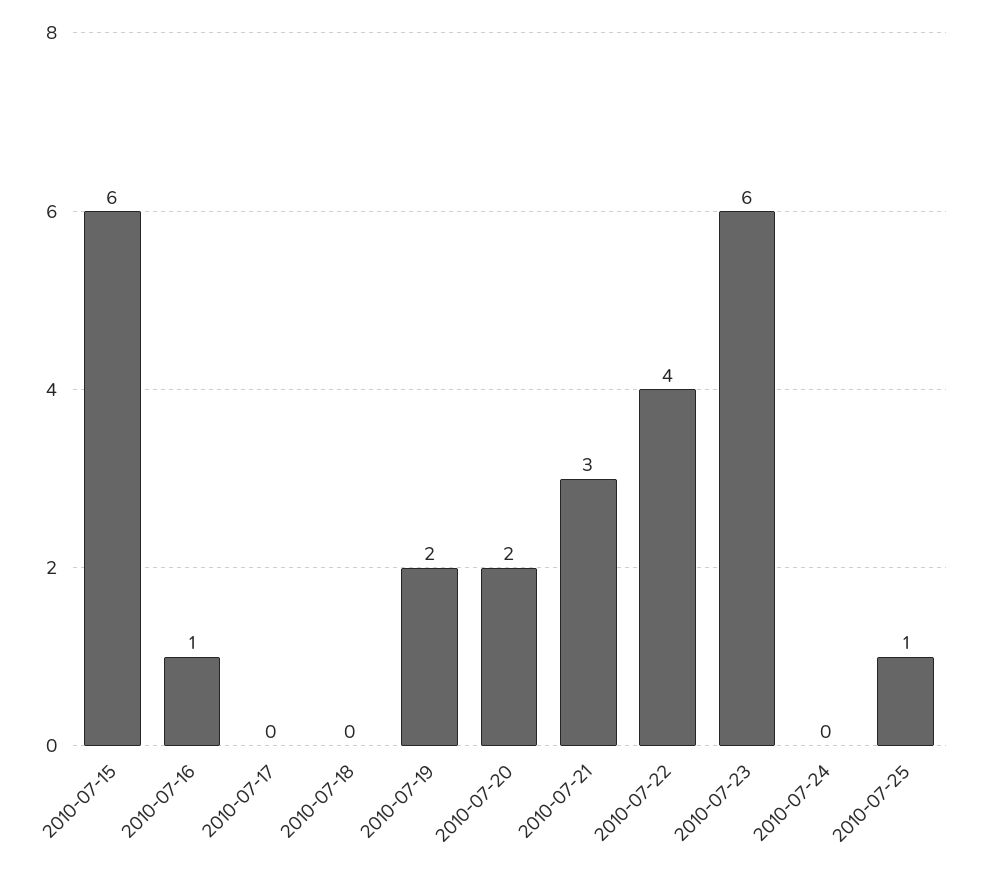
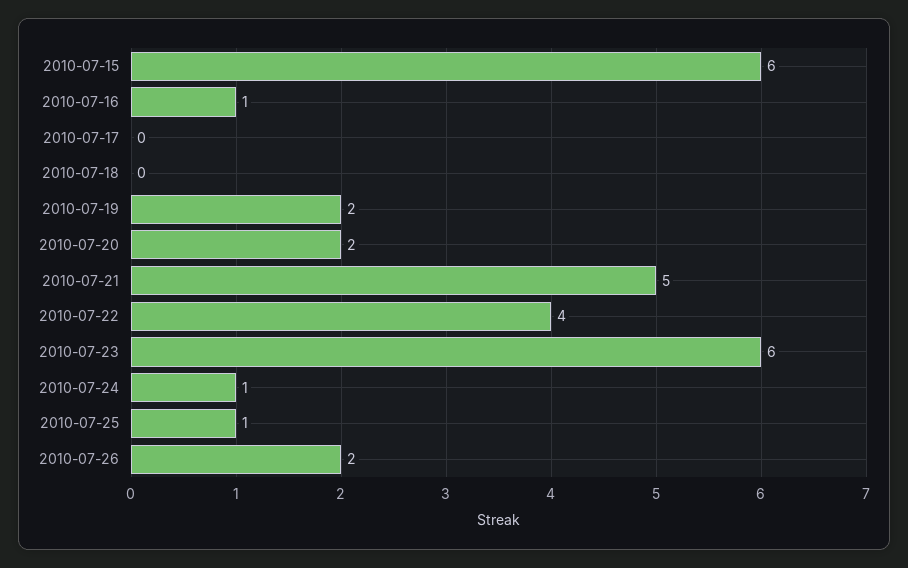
2010-07-21: 3 -> 5
2010-07-24: 0 -> 1
2010-07-26: none -> 2

